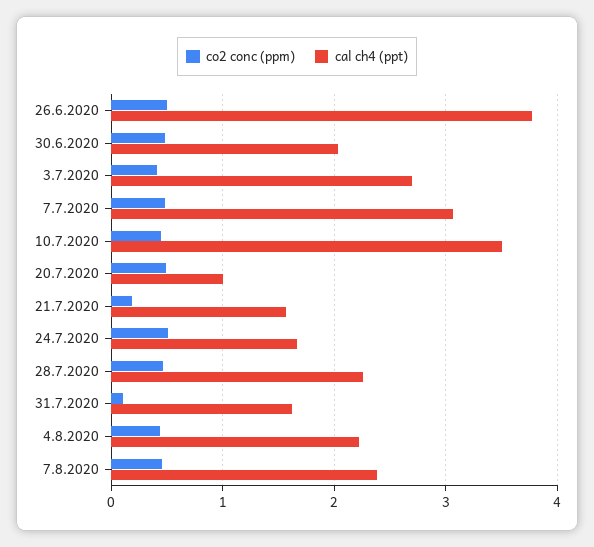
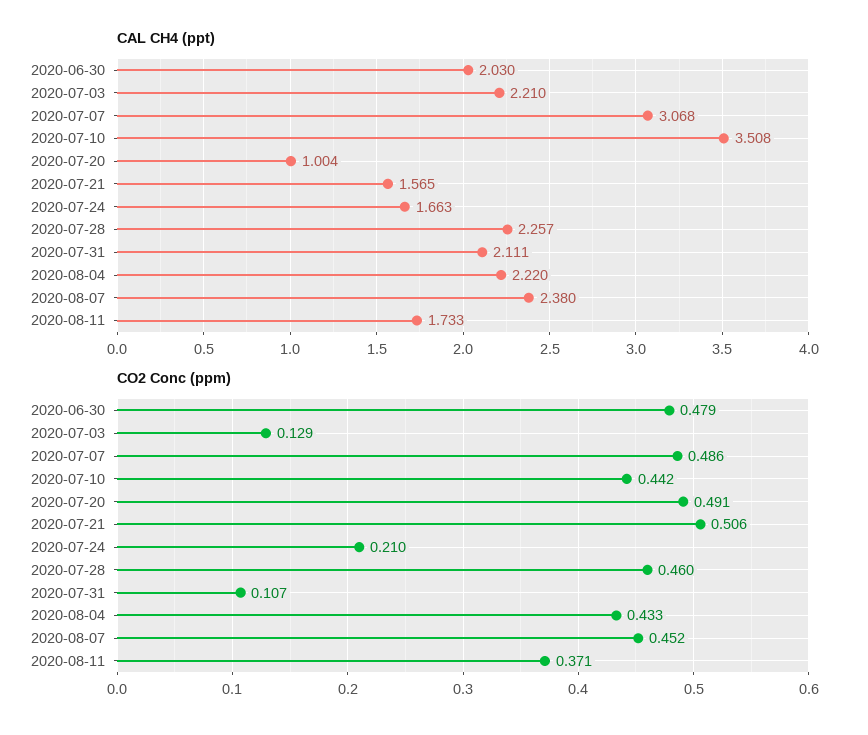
co2 conc (ppm), 26.6.2020: 0.5 -> none
cal ch4 (ppt), 26.6.2020: 3.8 -> none
co2 conc (ppm), 3.7.2020: 0.4 -> 0.129
cal ch4 (ppt), 3.7.2020: 2.7 -> 2.21
co2 conc (ppm), 21.7.2020: 0.2 -> 0.506
co2 conc (ppm), 24.7.2020: 0.5 -> 0.21
cal ch4 (ppt), 31.7.2020: 1.6 -> 2.111
cal ch4 (ppt), 2020-08-11: none -> 1.733
co2 conc (ppm), 2020-08-11: none -> 0.371

